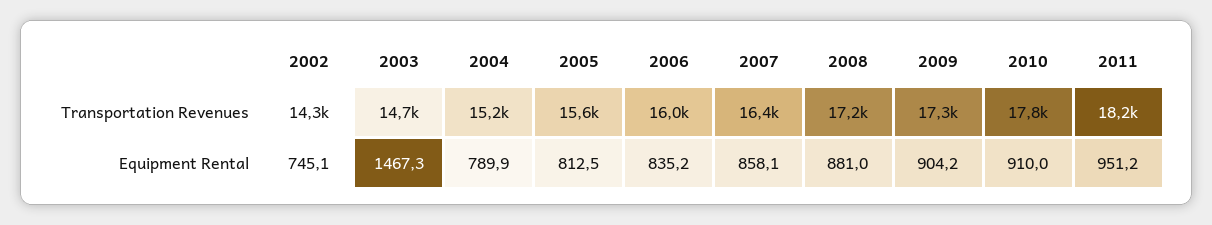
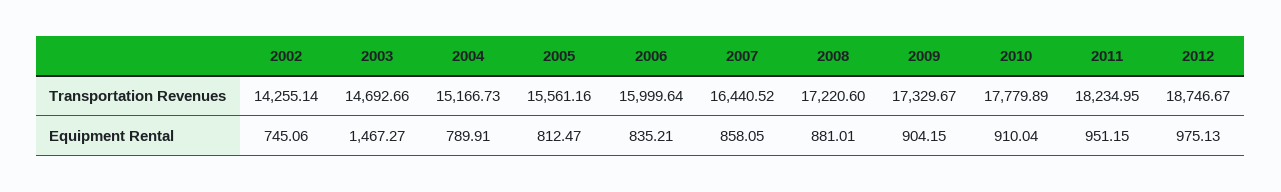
2012, Transportation Revenues: none -> 18746.67
2012, Equipment Rental: none -> 975.13

